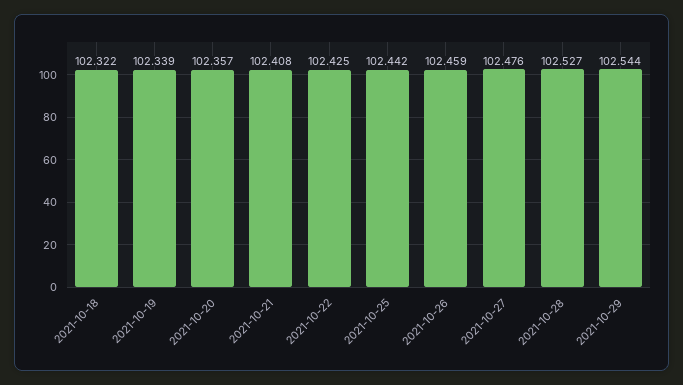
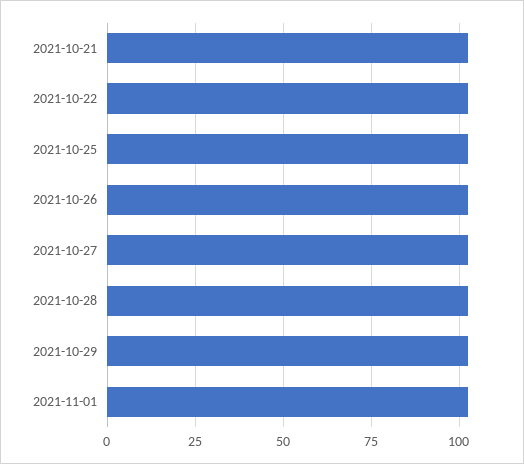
2021-10-18: 102.322 -> none
2021-10-19: 102.339 -> none
2021-10-20: 102.357 -> none
2021-11-01: none -> 102.5

